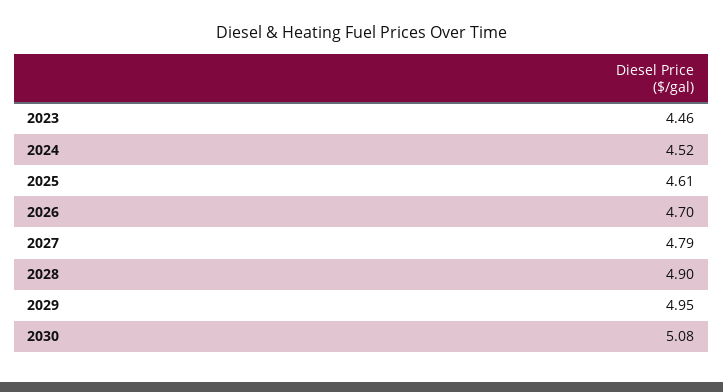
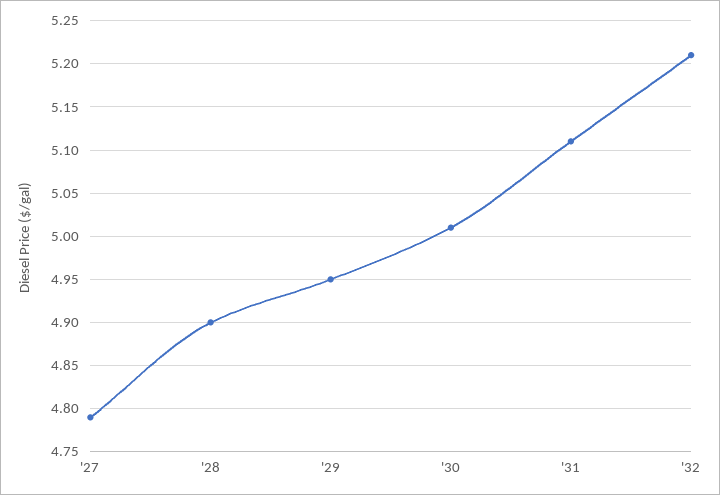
2023: 4.46 -> none
2024: 4.52 -> none
2025: 4.61 -> none
2026: 4.7 -> none
2030: 5.08 -> 5.01
'31: none -> 5.11
'32: none -> 5.21

